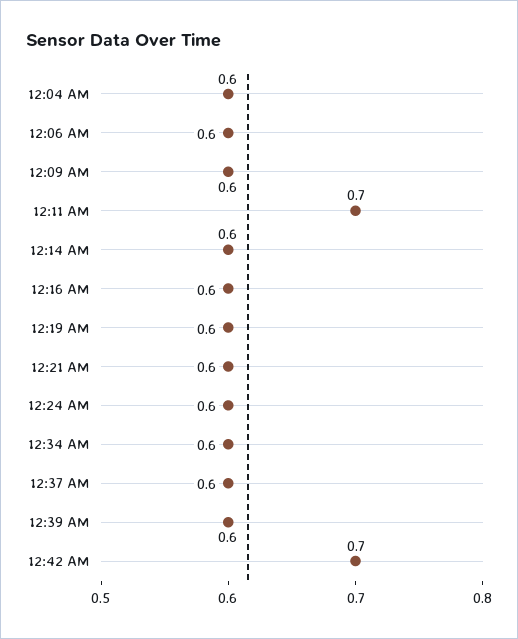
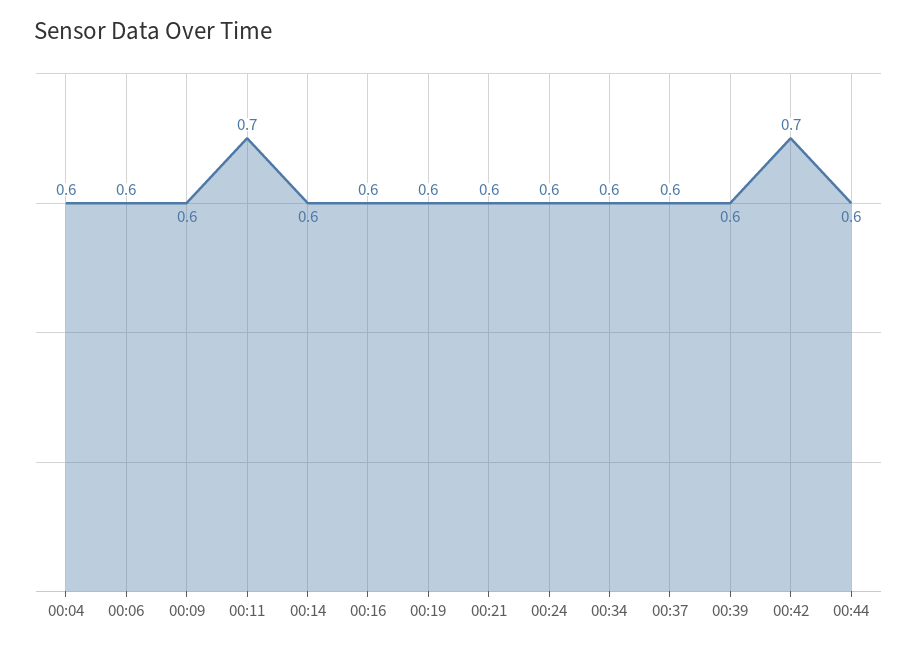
00:44: none -> 0.6

